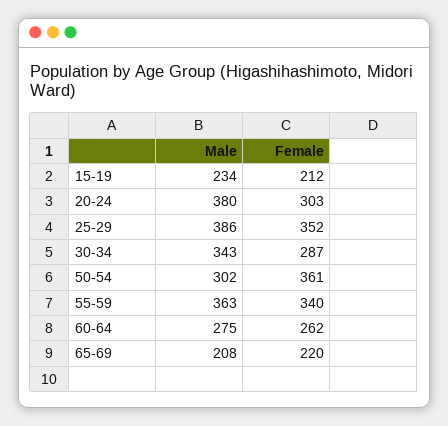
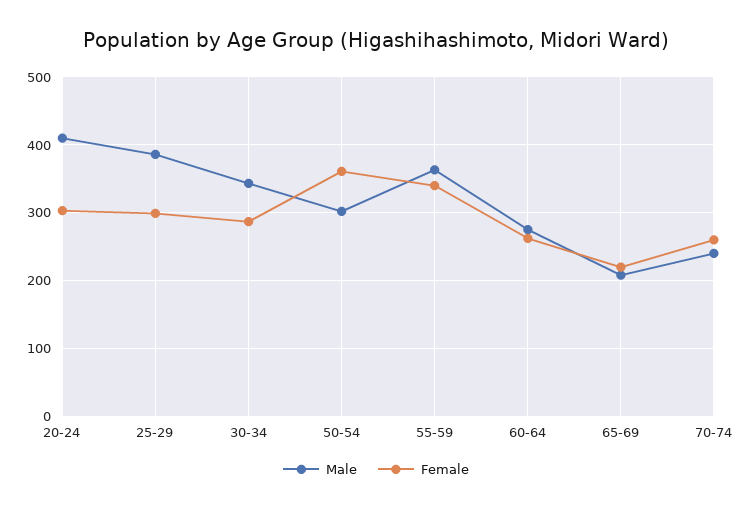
Male, 15-19: 234 -> none
Female, 15-19: 212 -> none
Male, 20-24: 380 -> 410
Female, 25-29: 352 -> 300
Male, 70-74: none -> 240
Female, 70-74: none -> 260

